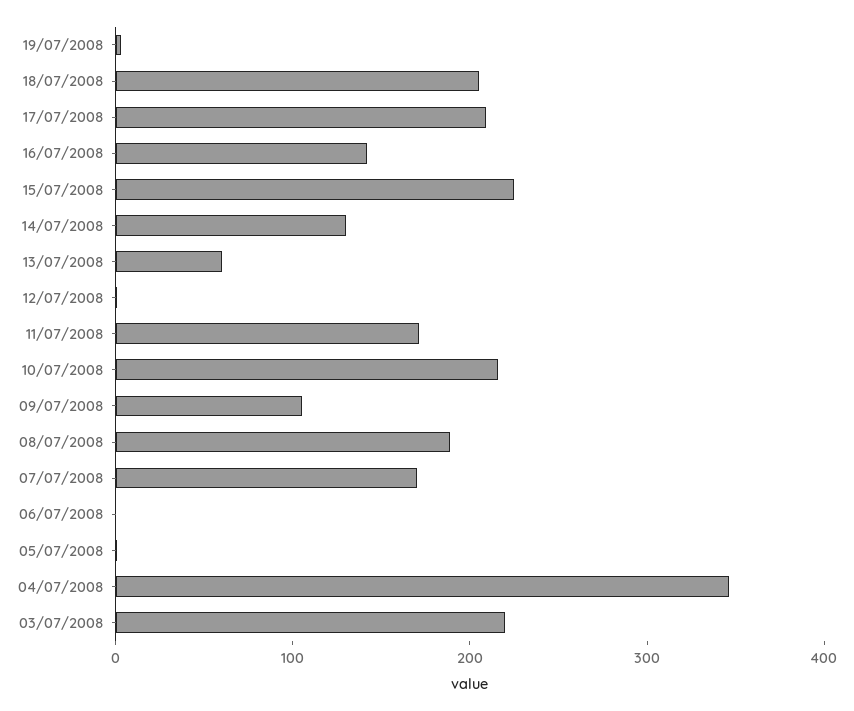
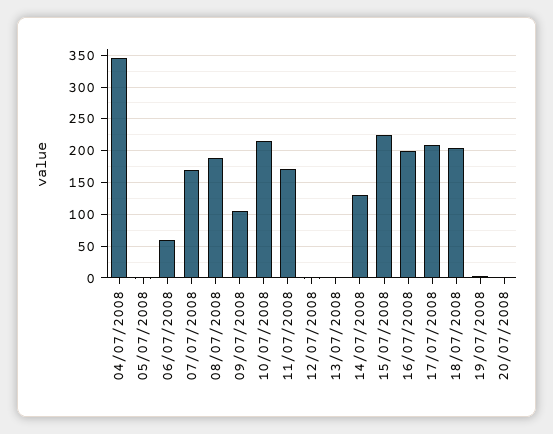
16/07/2008: 140 -> 200
13/07/2008: 60 -> 0
06/07/2008: 0 -> 60
03/07/2008: 220 -> none
20/07/2008: none -> 0

